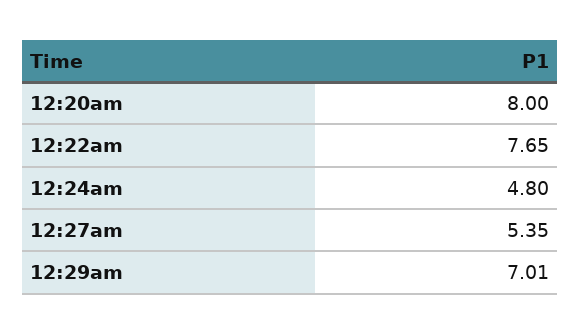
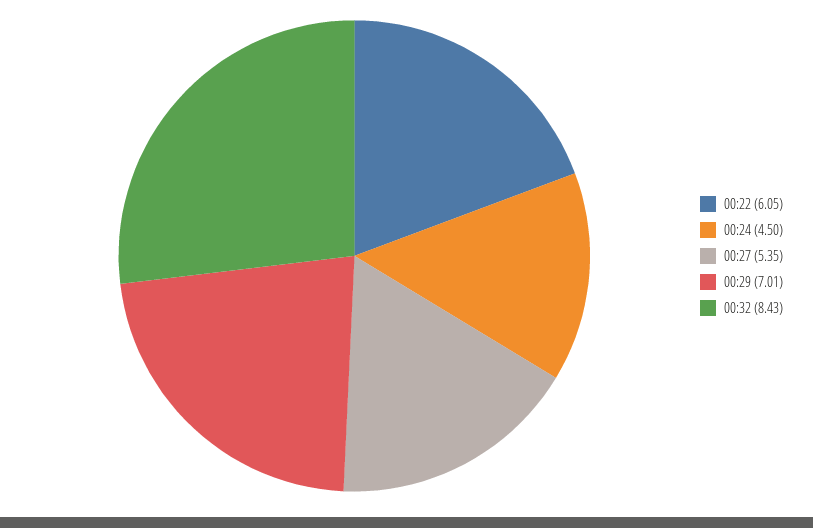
12:20am: 8 -> none
12:22am: 7.65 -> 6.05
12:24am: 4.8 -> 4.5
00:32: none -> 8.43

